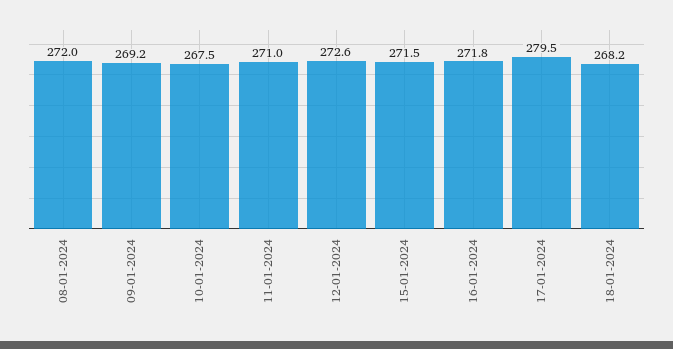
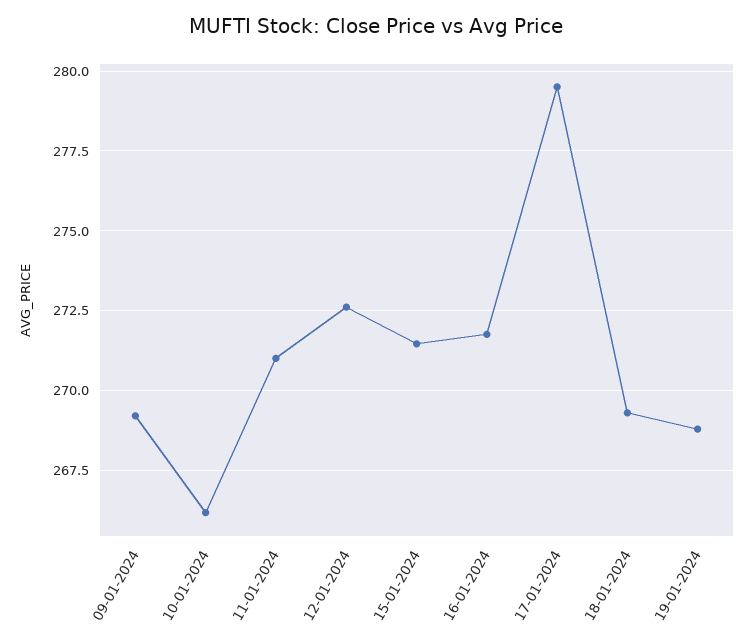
08-01-2024: 272 -> none
10-01-2024: 267.5 -> 266.25
18-01-2024: 268.2 -> 269.25
19-01-2024: none -> 268.75

